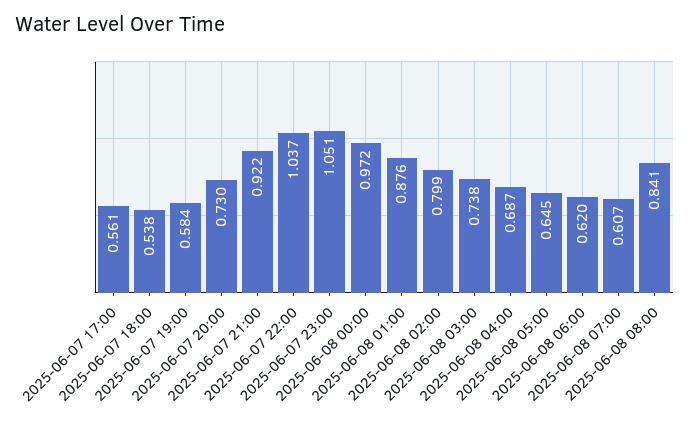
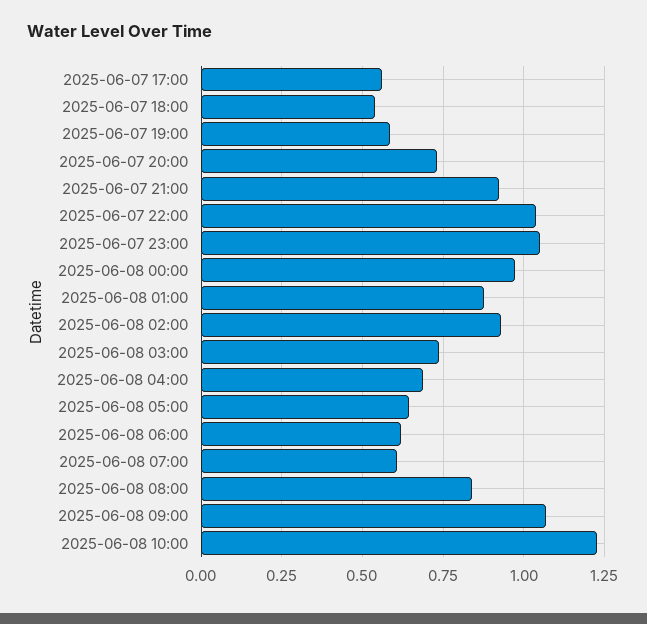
2025-06-08 02:00: 0.799 -> 0.925
2025-06-08 09:00: none -> 1.075
2025-06-08 10:00: none -> 1.225

